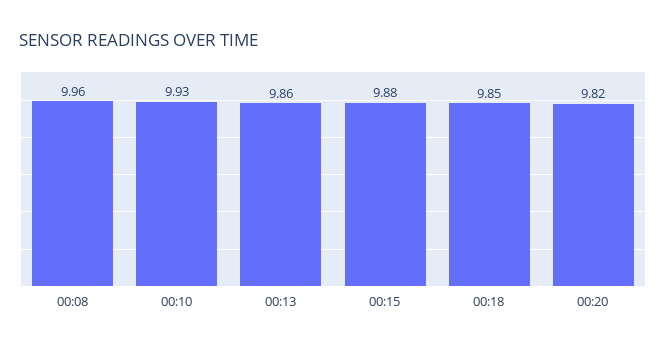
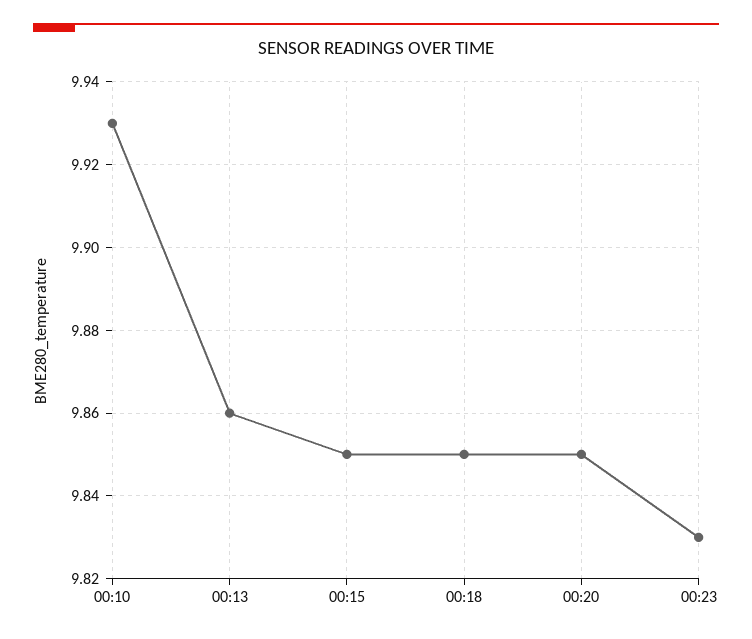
00:08: 9.96 -> none
00:15: 9.88 -> 9.85
00:20: 9.82 -> 9.85
00:23: none -> 9.83

